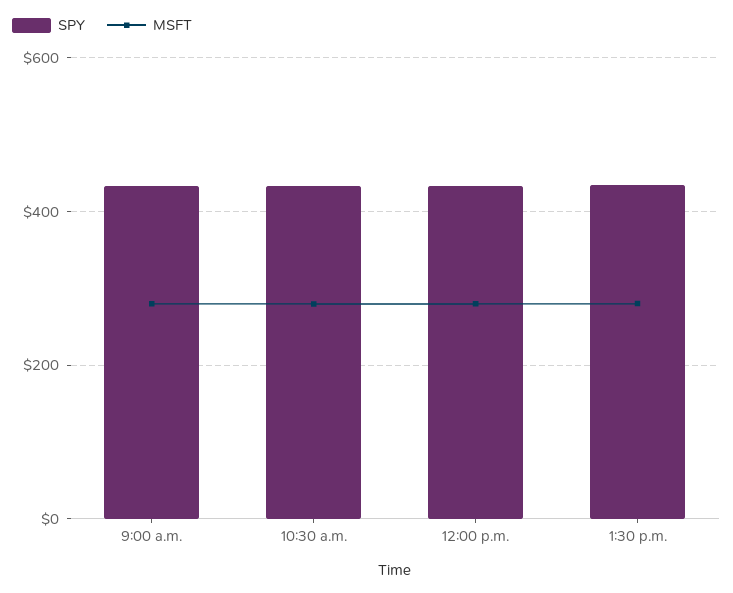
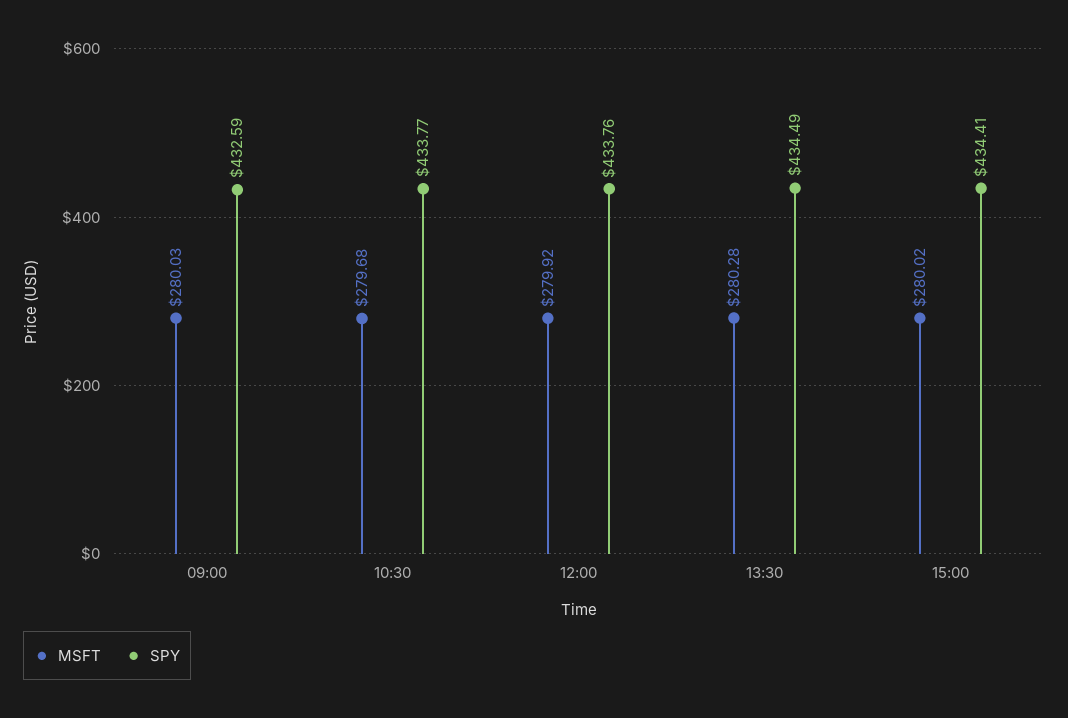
MSFT, 15:00: none -> 280.02
SPY, 15:00: none -> 434.41

